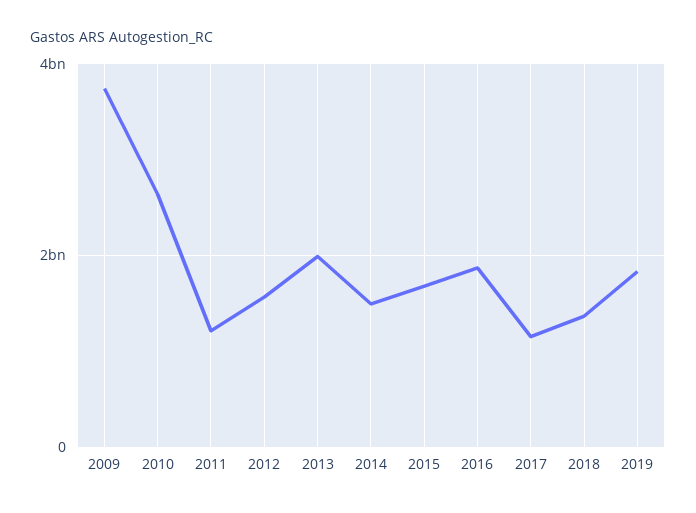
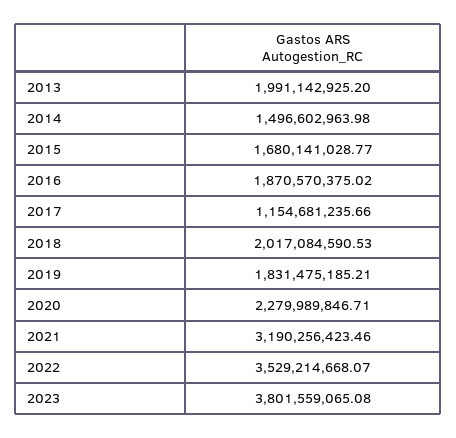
2009: 3800000000 -> none
2010: 2600000000 -> none
2011: 1200000000 -> none
2012: 1600000000 -> none
2018: 1400000000 -> 2017084590.53
2020: none -> 2279989846.71
2021: none -> 3190256423.46
2022: none -> 3529214668.07
2023: none -> 3801559065.08

